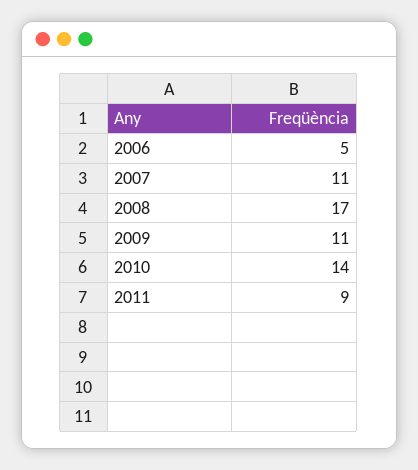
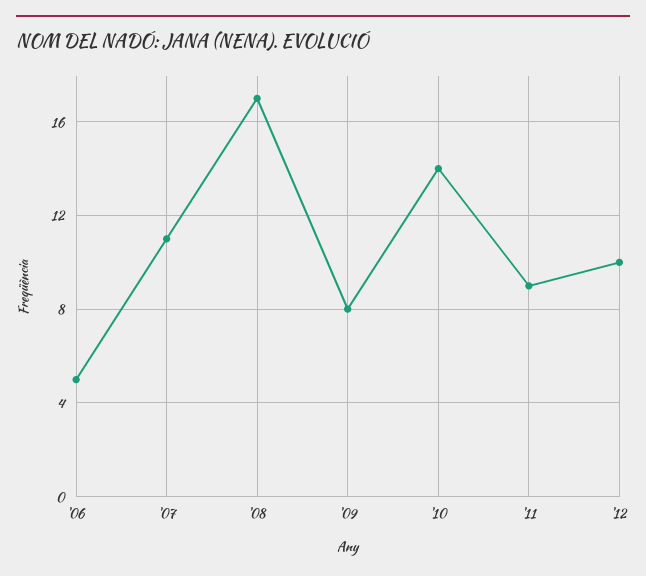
2009: 11 -> 8
'12: none -> 10

